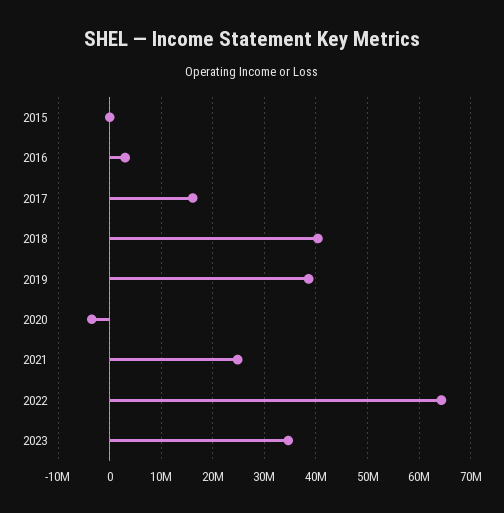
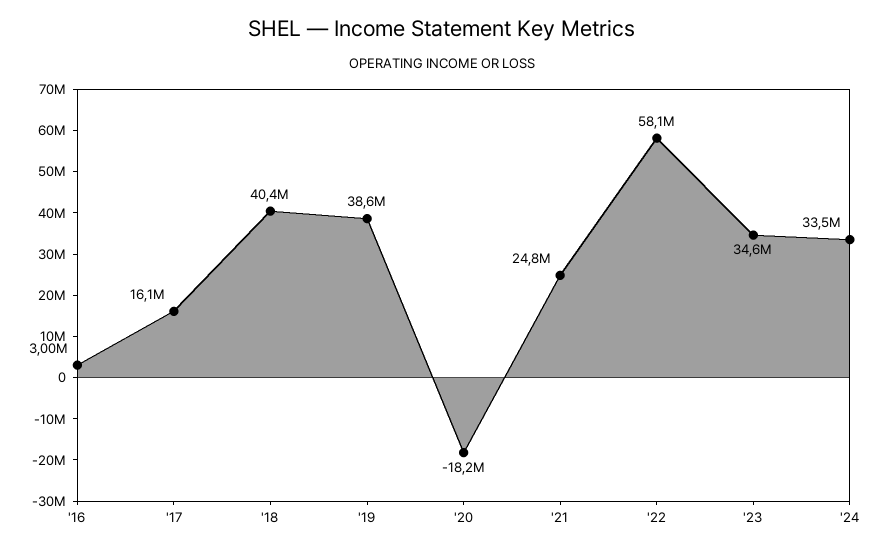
2015: 0 -> none
2020: -4000000 -> -18200000
2022: 64000000 -> 58100000
'24: none -> 33500000

